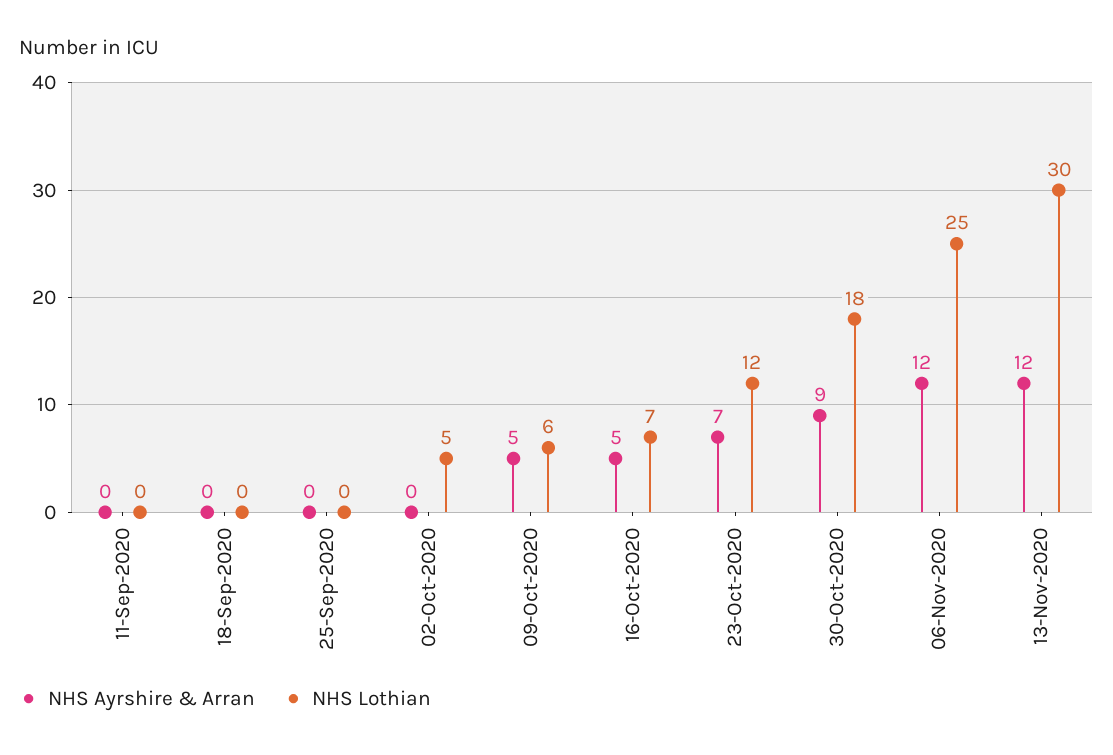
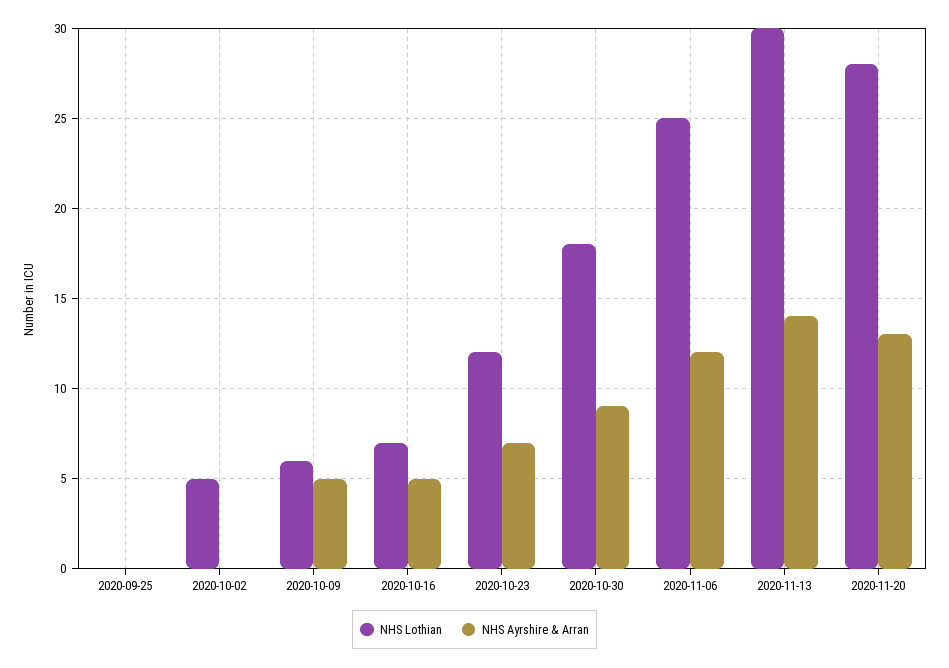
NHS Ayrshire & Arran, 11-Sep-2020: 0 -> none
NHS Lothian, 11-Sep-2020: 0 -> none
NHS Ayrshire & Arran, 18-Sep-2020: 0 -> none
NHS Lothian, 18-Sep-2020: 0 -> none
NHS Ayrshire & Arran, 13-Nov-2020: 12 -> 14
NHS Lothian, 2020-11-20: none -> 28
NHS Ayrshire & Arran, 2020-11-20: none -> 13

